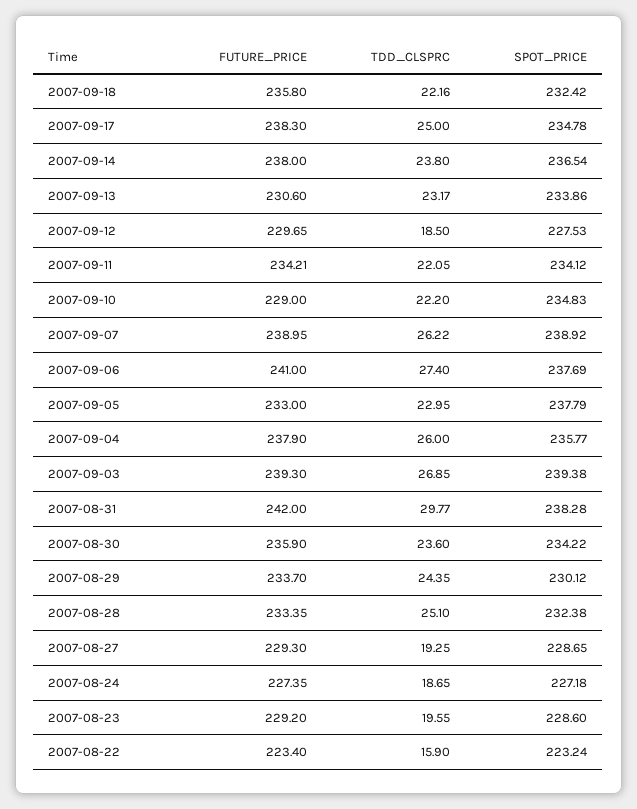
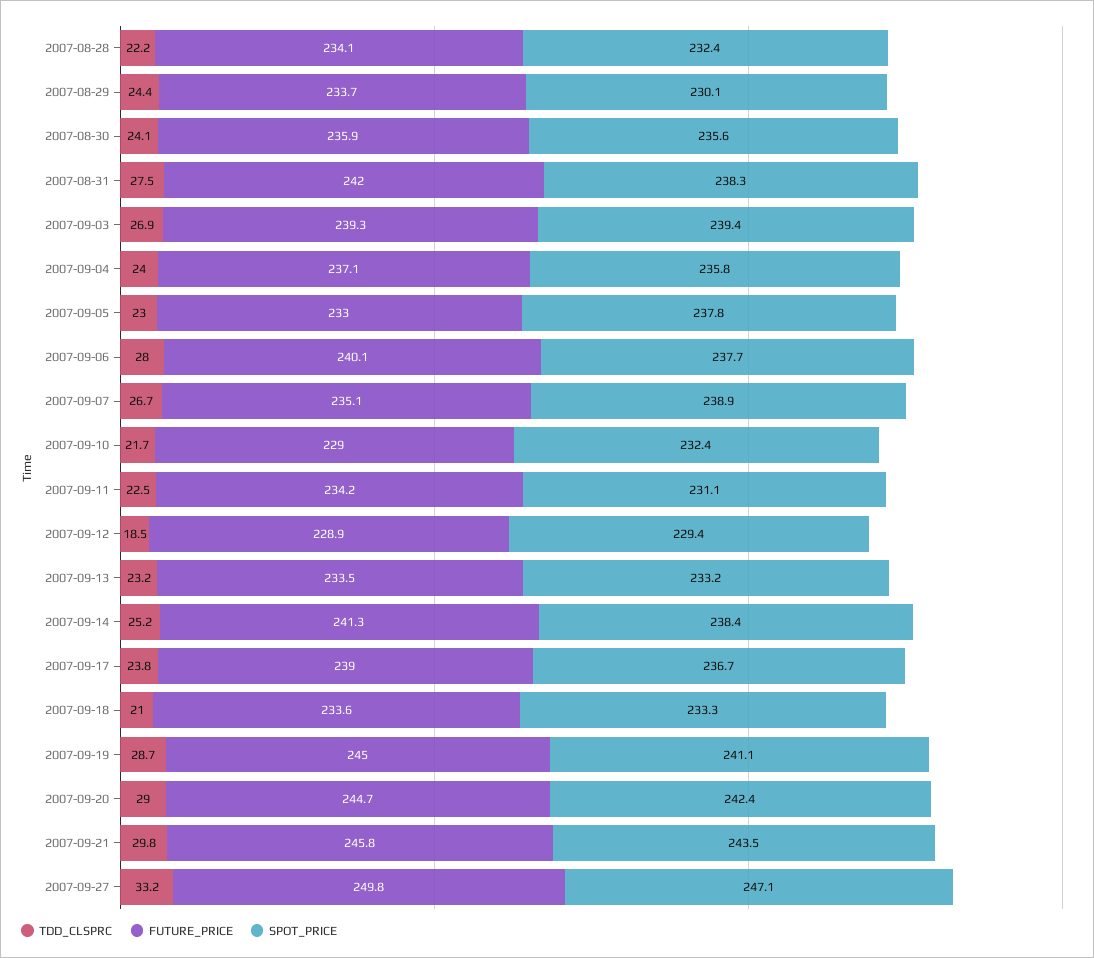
FUTURE_PRICE, 2007-09-18: 235.8 -> 233.6
TDD_CLSPRC, 2007-09-18: 22.16 -> 21
SPOT_PRICE, 2007-09-18: 232.42 -> 233.3
FUTURE_PRICE, 2007-09-17: 238.3 -> 239
TDD_CLSPRC, 2007-09-17: 25 -> 23.8
SPOT_PRICE, 2007-09-17: 234.78 -> 236.7
FUTURE_PRICE, 2007-09-14: 238 -> 241.3
TDD_CLSPRC, 2007-09-14: 23.8 -> 25.2
SPOT_PRICE, 2007-09-14: 236.54 -> 238.4
FUTURE_PRICE, 2007-09-13: 230.6 -> 233.5
SPOT_PRICE, 2007-09-13: 233.86 -> 233.2
FUTURE_PRICE, 2007-09-12: 229.65 -> 228.9
SPOT_PRICE, 2007-09-12: 227.53 -> 229.4
TDD_CLSPRC, 2007-09-11: 22.05 -> 22.5
SPOT_PRICE, 2007-09-11: 234.12 -> 231.1
TDD_CLSPRC, 2007-09-10: 22.2 -> 21.7
SPOT_PRICE, 2007-09-10: 234.83 -> 232.4
FUTURE_PRICE, 2007-09-07: 238.95 -> 235.1
TDD_CLSPRC, 2007-09-07: 26.22 -> 26.7
FUTURE_PRICE, 2007-09-06: 241 -> 240.1
TDD_CLSPRC, 2007-09-06: 27.4 -> 28
FUTURE_PRICE, 2007-09-04: 237.9 -> 237.1
TDD_CLSPRC, 2007-09-04: 26 -> 24
TDD_CLSPRC, 2007-08-31: 29.77 -> 27.5
TDD_CLSPRC, 2007-08-30: 23.6 -> 24.1
SPOT_PRICE, 2007-08-30: 234.22 -> 235.6
FUTURE_PRICE, 2007-08-28: 233.35 -> 234.1
TDD_CLSPRC, 2007-08-28: 25.1 -> 22.2
FUTURE_PRICE, 2007-08-27: 229.3 -> none
TDD_CLSPRC, 2007-08-27: 19.25 -> none
SPOT_PRICE, 2007-08-27: 228.65 -> none
FUTURE_PRICE, 2007-08-24: 227.35 -> none
TDD_CLSPRC, 2007-08-24: 18.65 -> none
SPOT_PRICE, 2007-08-24: 227.18 -> none
FUTURE_PRICE, 2007-08-23: 229.2 -> none
TDD_CLSPRC, 2007-08-23: 19.55 -> none
SPOT_PRICE, 2007-08-23: 228.6 -> none
FUTURE_PRICE, 2007-08-22: 223.4 -> none
TDD_CLSPRC, 2007-08-22: 15.9 -> none
SPOT_PRICE, 2007-08-22: 223.24 -> none
TDD_CLSPRC, 2007-09-19: none -> 28.7
FUTURE_PRICE, 2007-09-19: none -> 245
SPOT_PRICE, 2007-09-19: none -> 241.1
TDD_CLSPRC, 2007-09-20: none -> 29
FUTURE_PRICE, 2007-09-20: none -> 244.7
SPOT_PRICE, 2007-09-20: none -> 242.4
TDD_CLSPRC, 2007-09-21: none -> 29.8
FUTURE_PRICE, 2007-09-21: none -> 245.8
SPOT_PRICE, 2007-09-21: none -> 243.5
TDD_CLSPRC, 2007-09-27: none -> 33.2
FUTURE_PRICE, 2007-09-27: none -> 249.8
SPOT_PRICE, 2007-09-27: none -> 247.1

